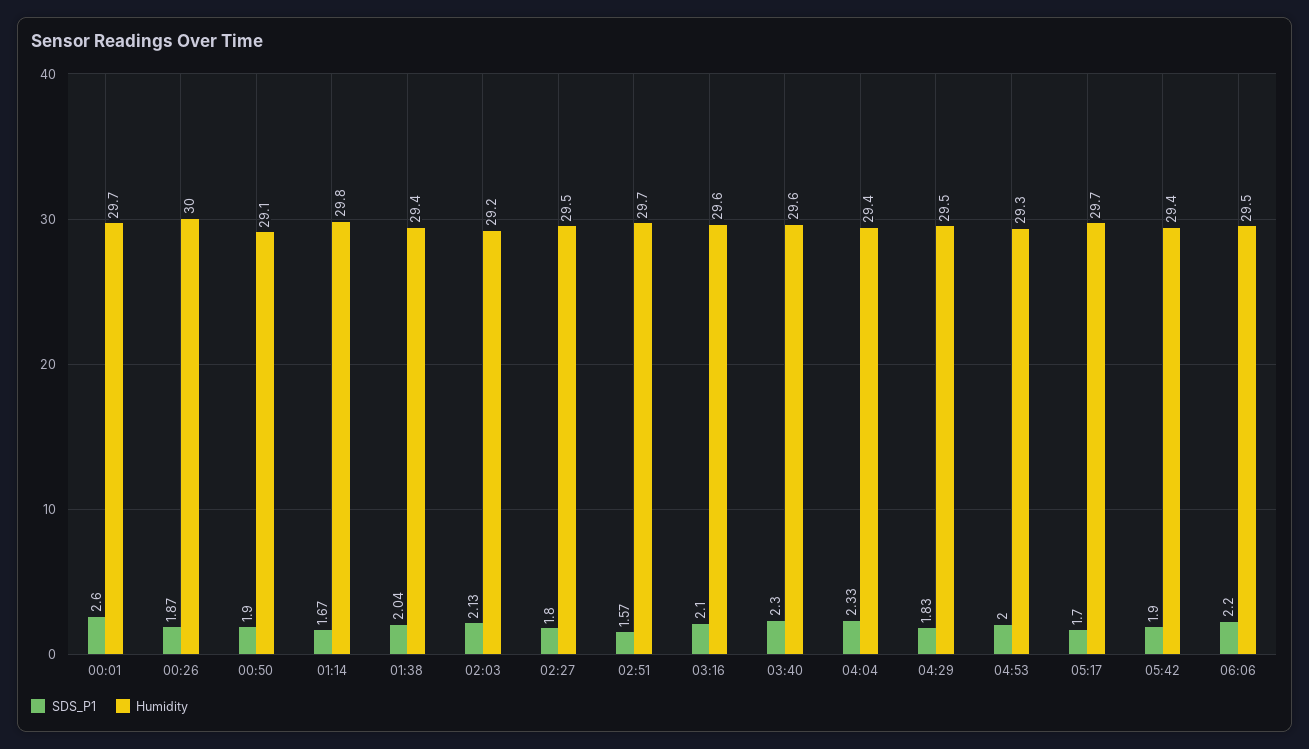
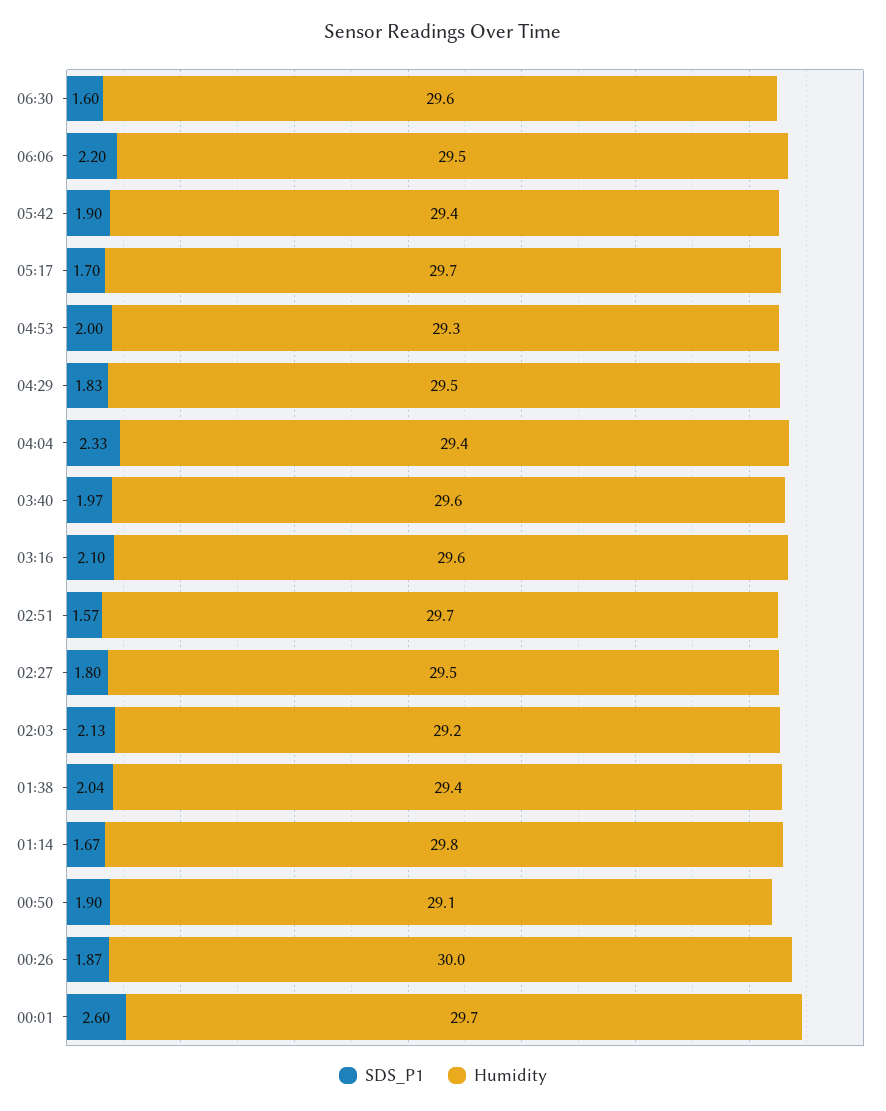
SDS_P1, 03:40: 2.3 -> 1.97
SDS_P1, 06:30: none -> 1.6
Humidity, 06:30: none -> 29.6

